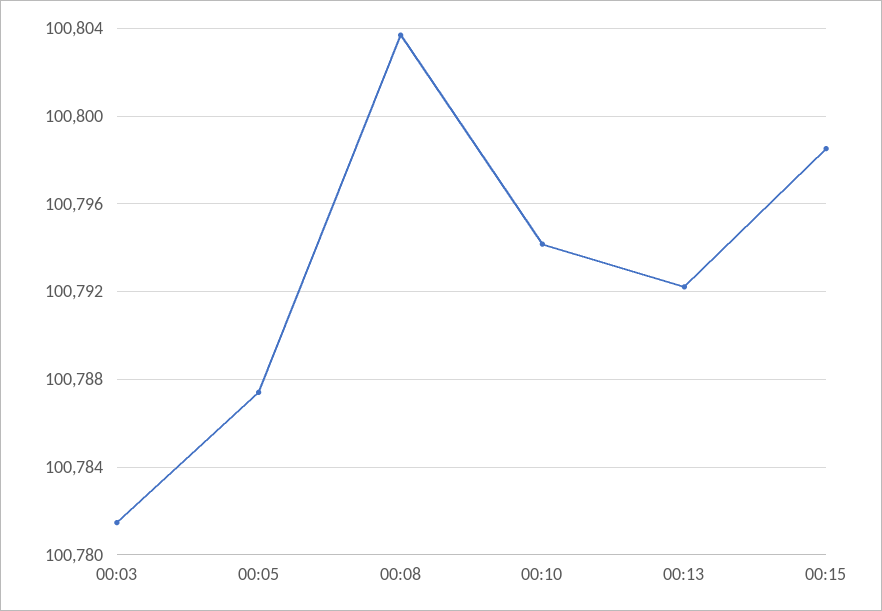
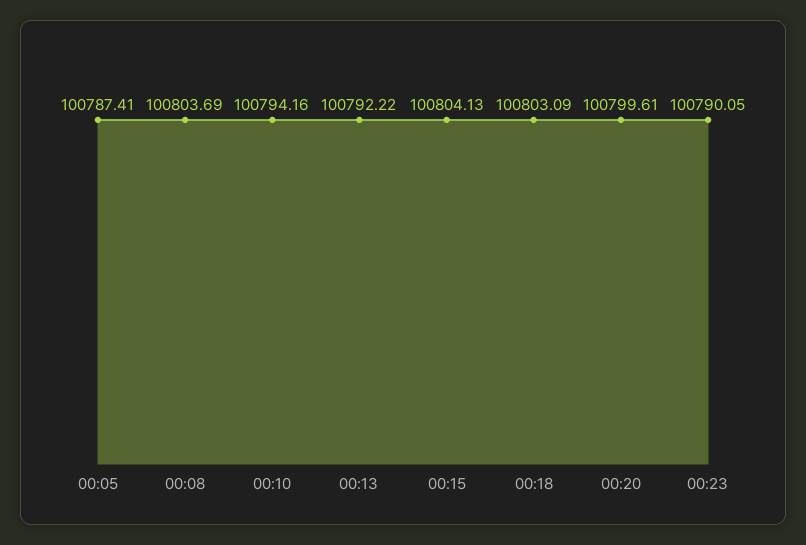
00:03: 100781.5 -> none
00:15: 100798.5 -> 100804.13
00:18: none -> 100803.09
00:20: none -> 100799.61
00:23: none -> 100790.05

